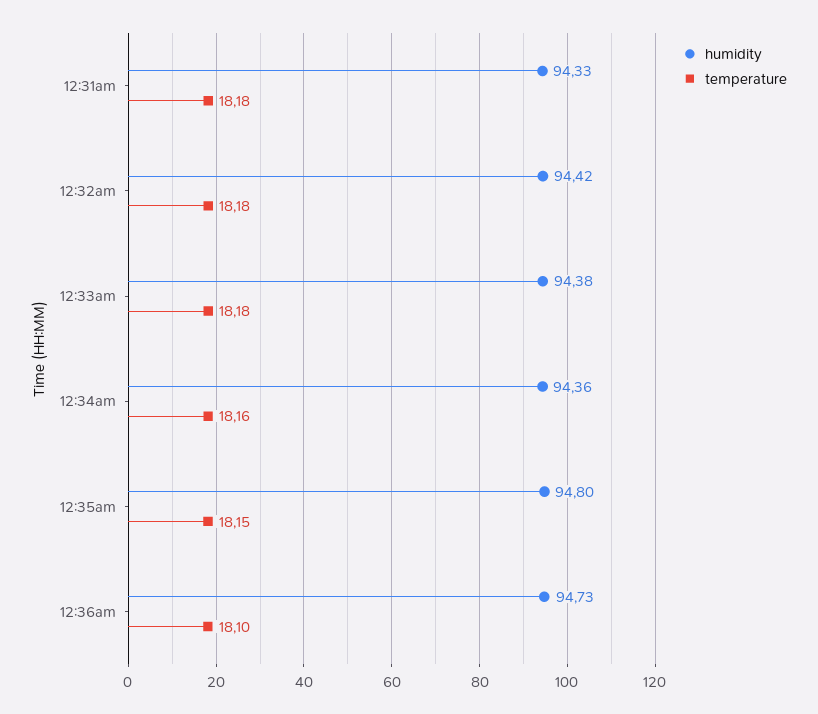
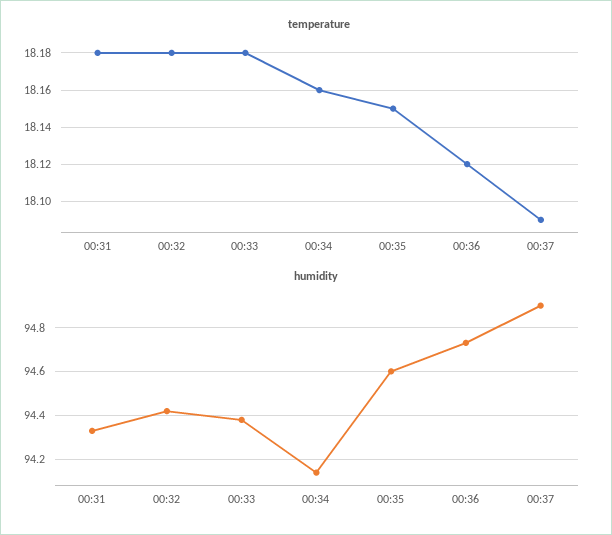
humidity, 12:34am: 94.36 -> 94.15
humidity, 12:35am: 94.8 -> 94.6
temperature, 12:36am: 18.1 -> 18.12
temperature, 00:37: none -> 18.09
humidity, 00:37: none -> 94.9

